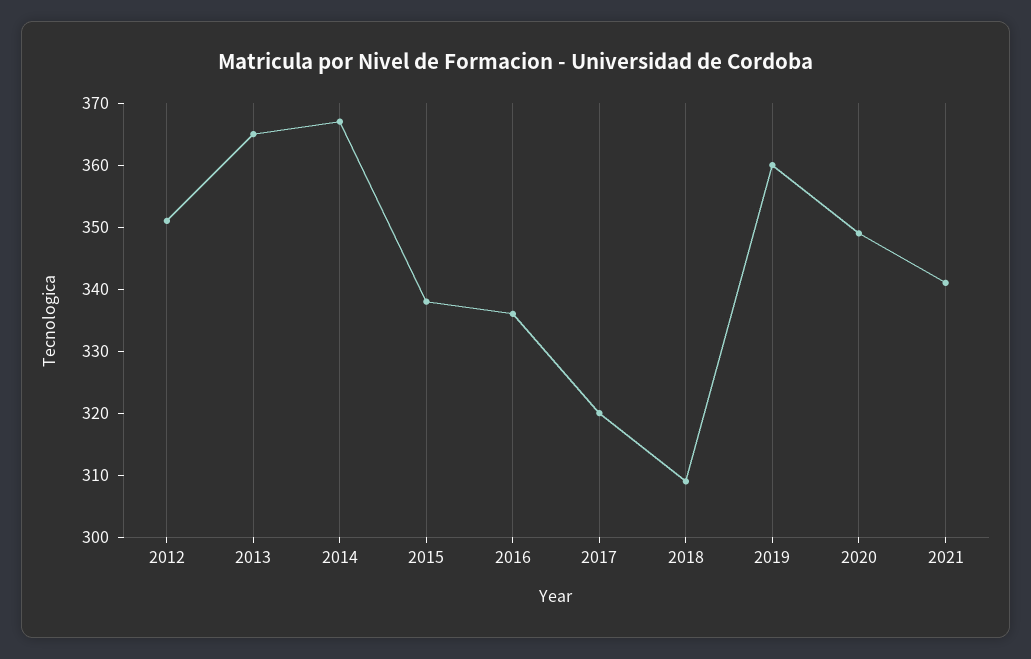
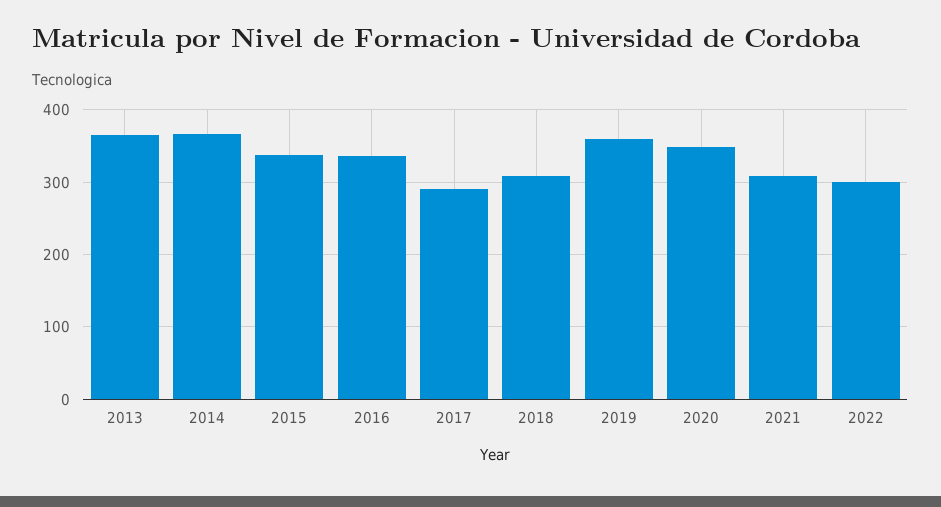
2012: 350 -> none
2017: 320 -> 290
2021: 340 -> 310
2022: none -> 300

